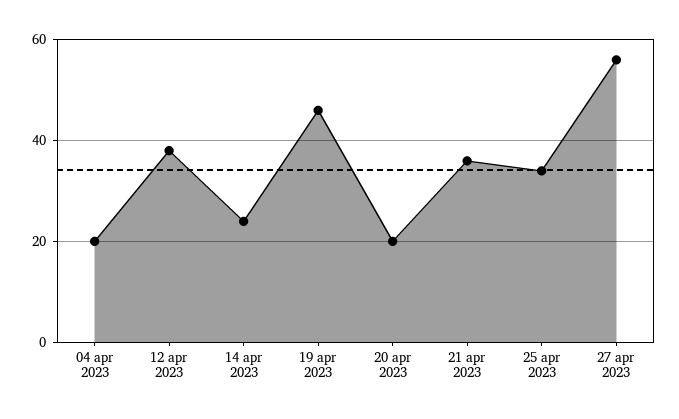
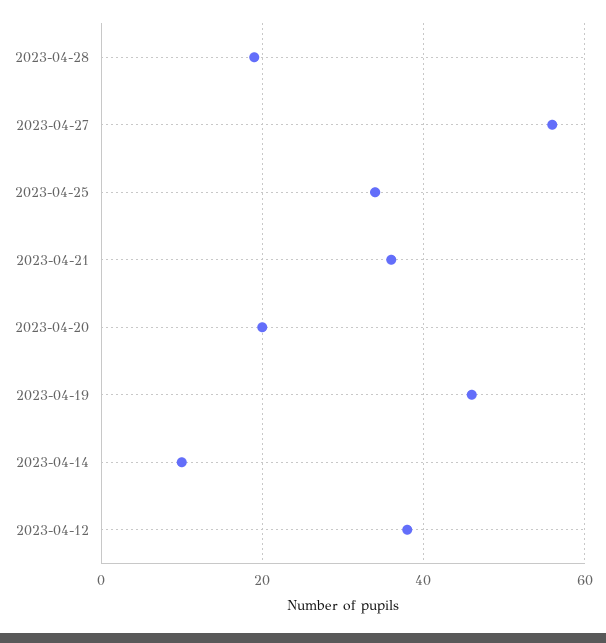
04 apr 2023: 20 -> none
14 apr 2023: 25 -> 10
2023-04-28: none -> 20

